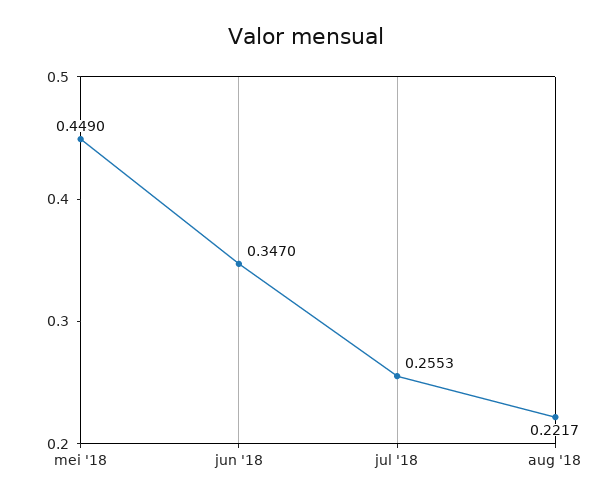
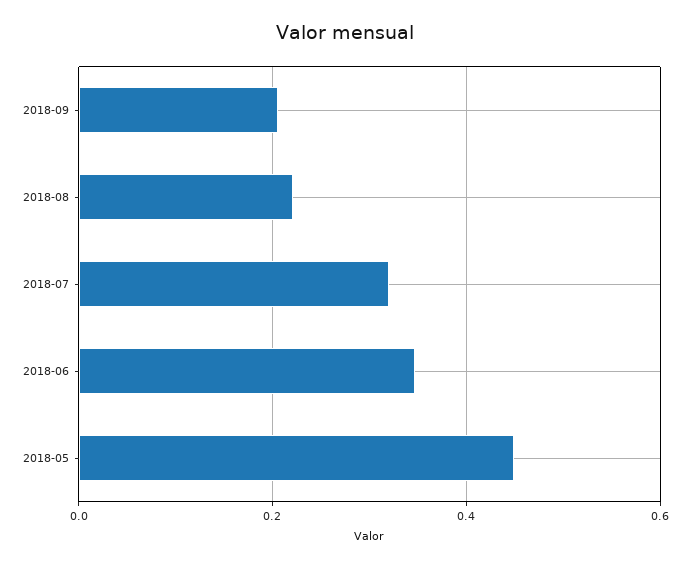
jul '18: 0.2553 -> 0.32
2018-09: none -> 0.2

